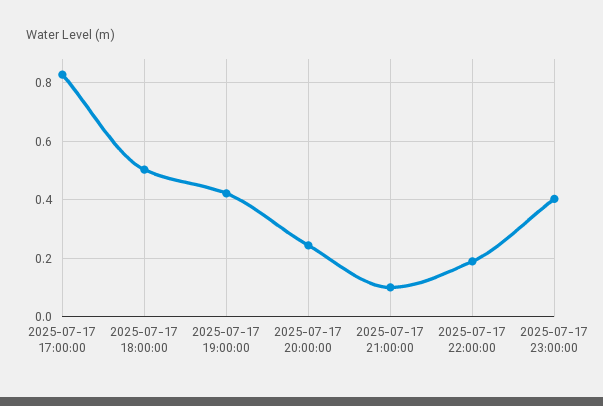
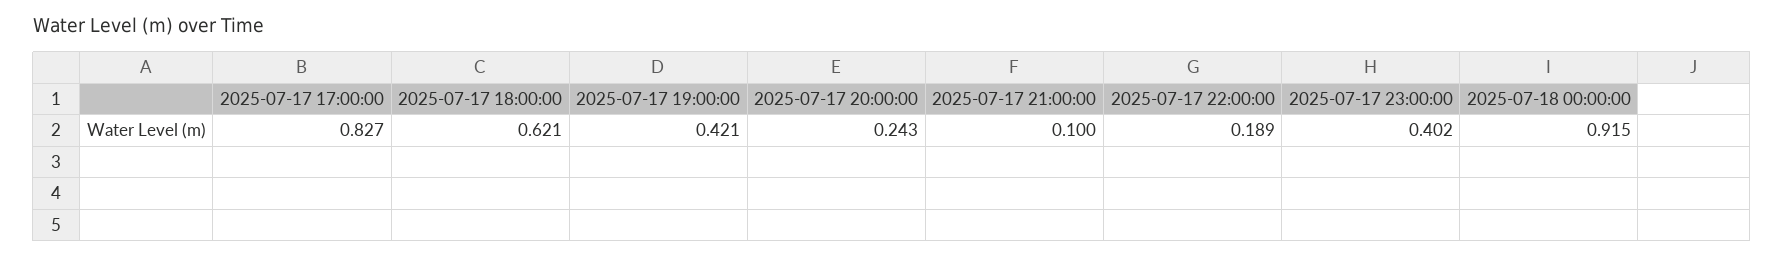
2025-07-17 18:00:00: 0.5 -> 0.621
2025-07-18 00:00:00: none -> 0.915

